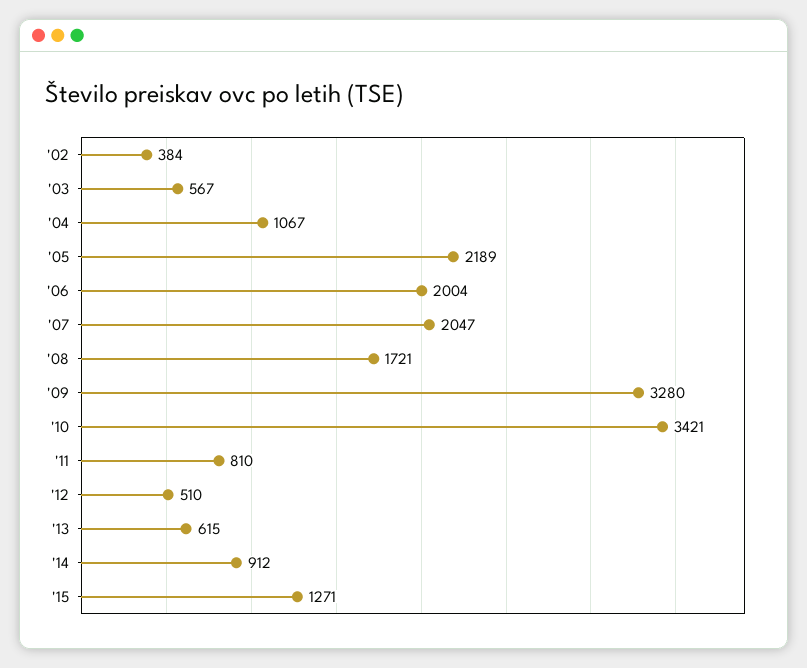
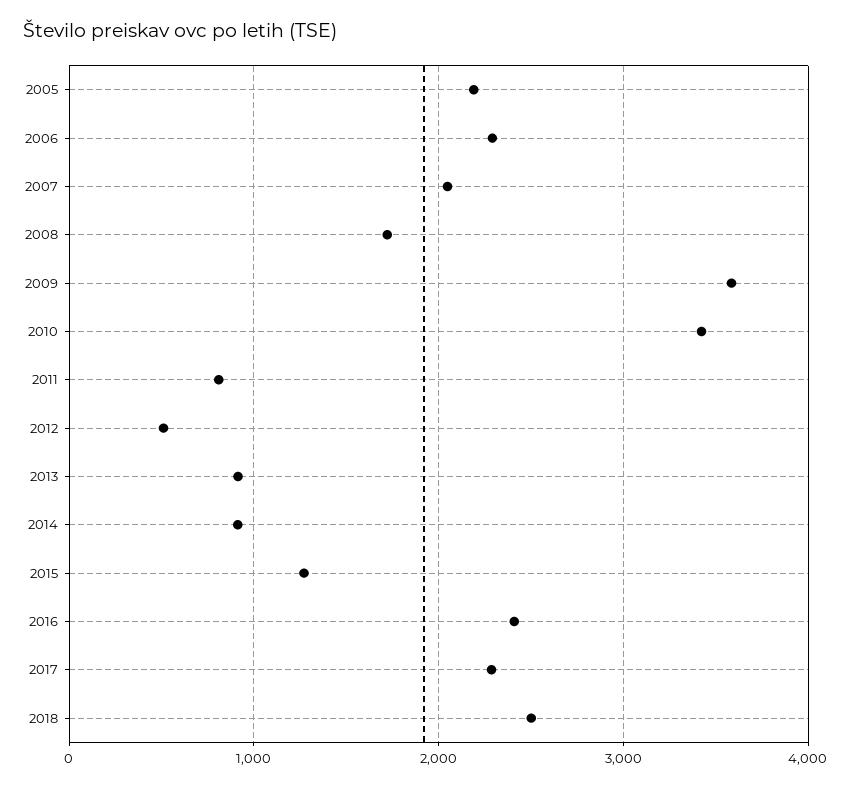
'02: 384 -> none
'03: 567 -> none
'04: 1067 -> none
'06: 2004 -> 2300
'09: 3280 -> 3600
'13: 615 -> 900
2016: none -> 2400
2017: none -> 2300
2018: none -> 2500

